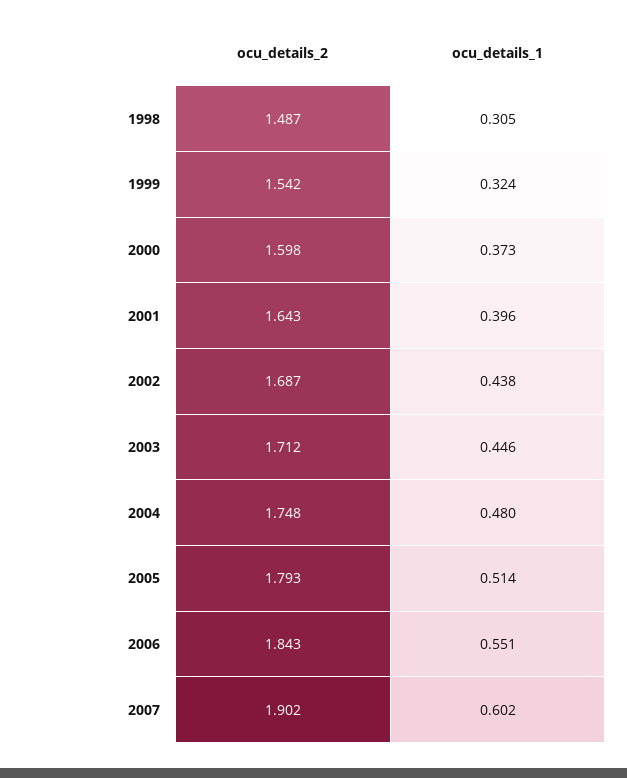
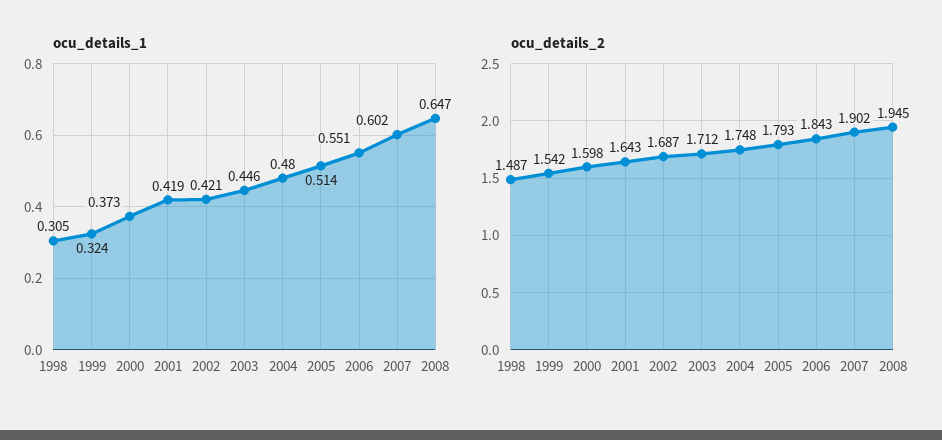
ocu_details_1, 2001: 0.396 -> 0.419
ocu_details_1, 2002: 0.438 -> 0.421
ocu_details_1, 2008: none -> 0.647
ocu_details_2, 2008: none -> 1.945

